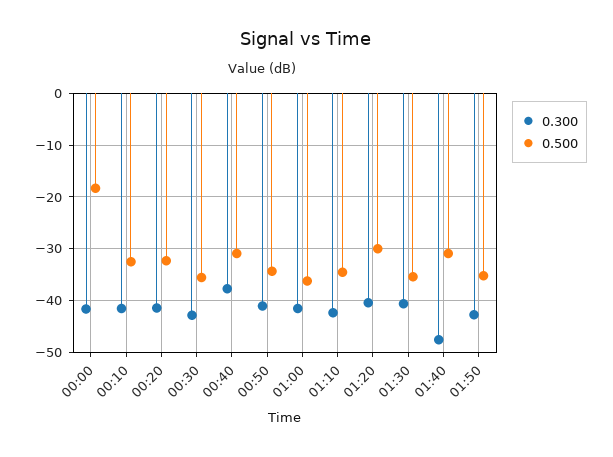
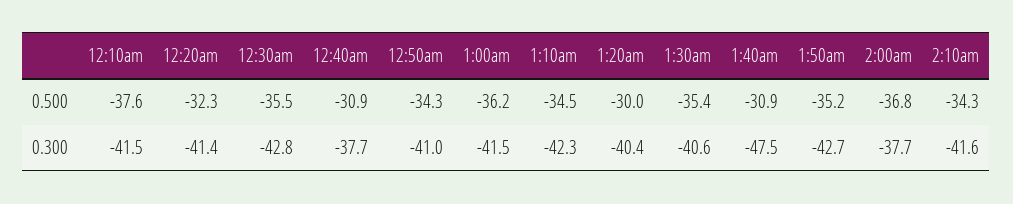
0.300, 00:00: -42 -> none
0.500, 00:00: -18 -> none
0.500, 00:10: -32 -> -37.6
0.500, 2:00am: none -> -36.8
0.500, 2:10am: none -> -34.3
0.300, 2:00am: none -> -37.7
0.300, 2:10am: none -> -41.6

